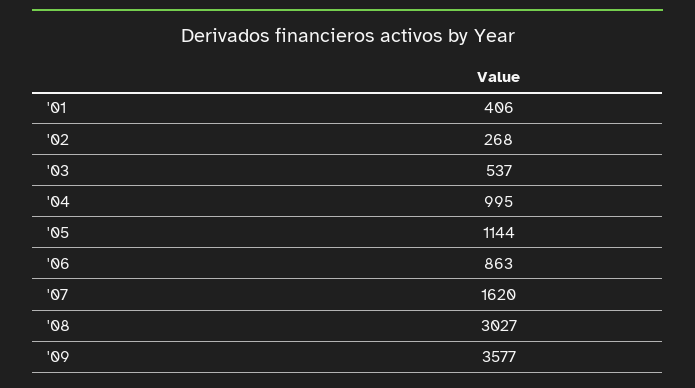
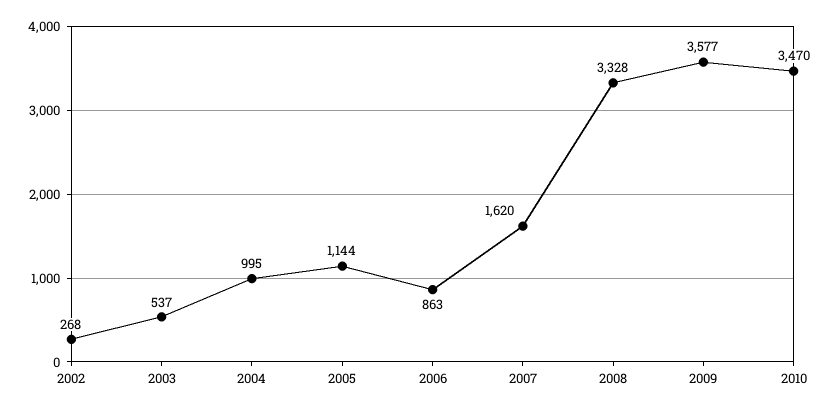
'01: 406 -> none
'08: 3027 -> 3328
2010: none -> 3470

